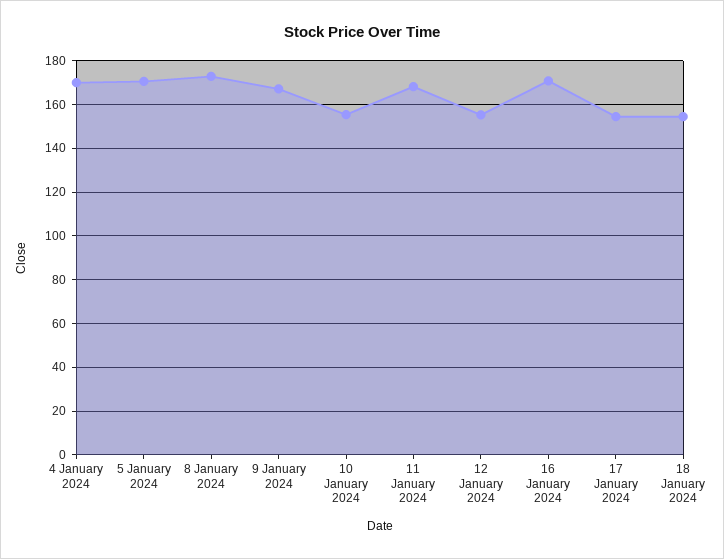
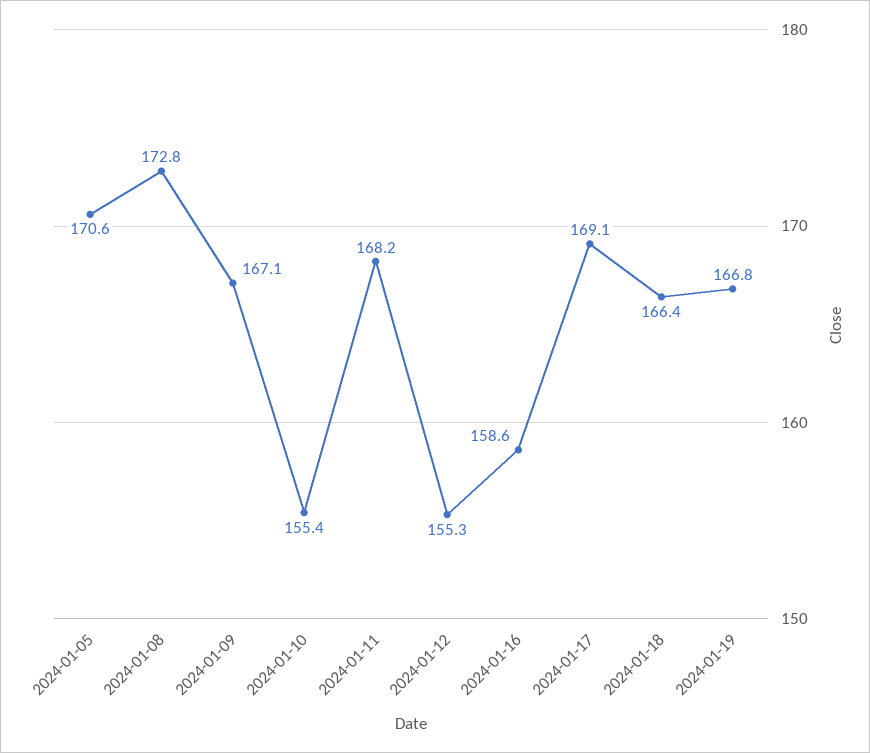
4 January 2024: 170 -> none
16 January 2024: 170 -> 158.6
17 January 2024: 155 -> 169.1
18 January 2024: 155 -> 166.4
2024-01-19: none -> 166.8

